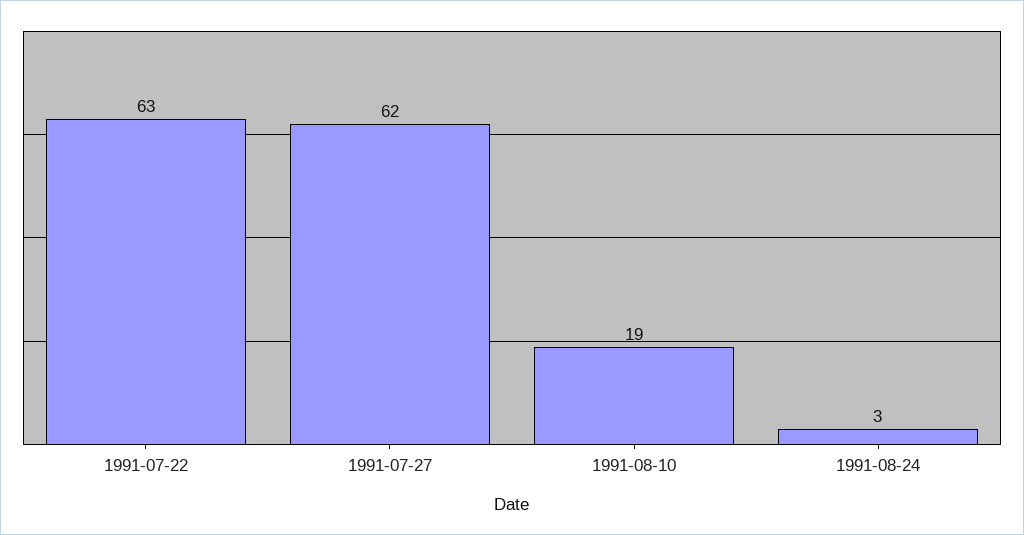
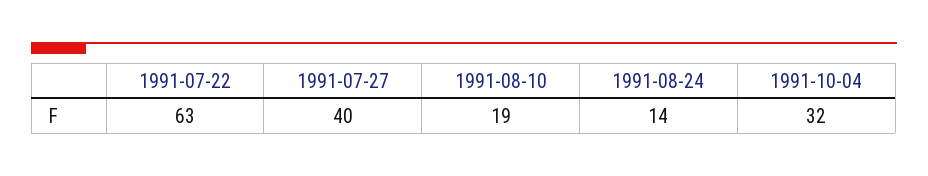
1991-07-27: 62 -> 40
1991-08-24: 3 -> 14
1991-10-04: none -> 32

